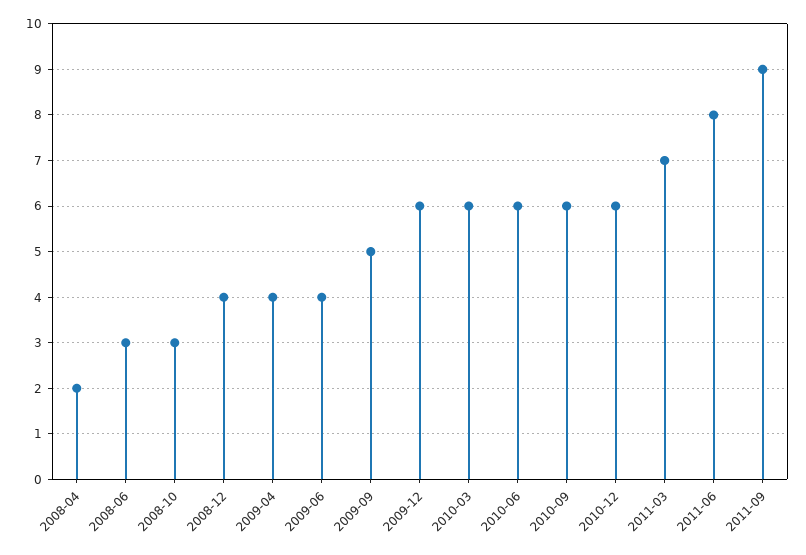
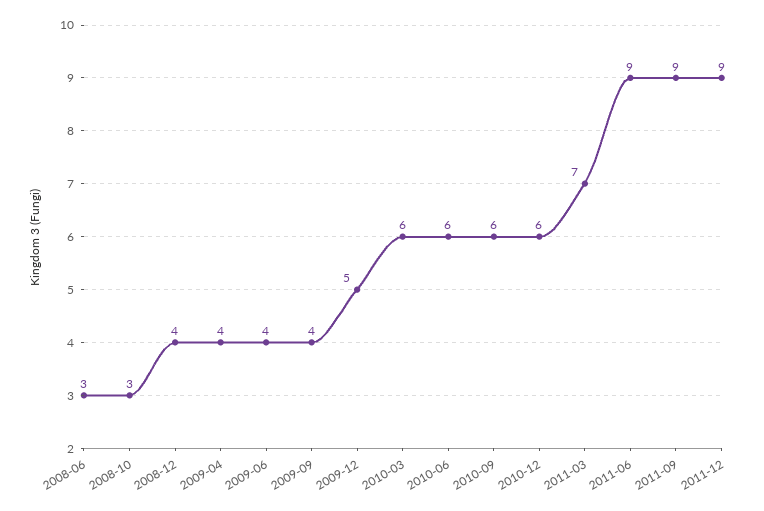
2008-04: 2 -> none
2009-09: 5 -> 4
2009-12: 6 -> 5
2011-06: 8 -> 9
2011-12: none -> 9

